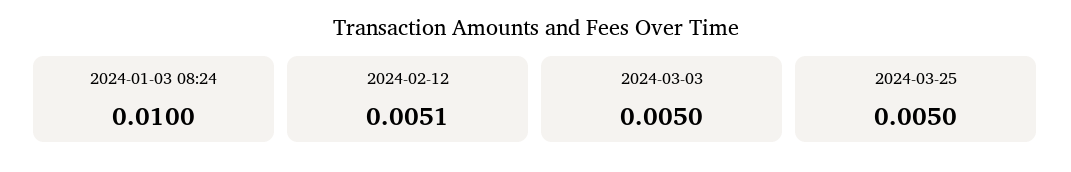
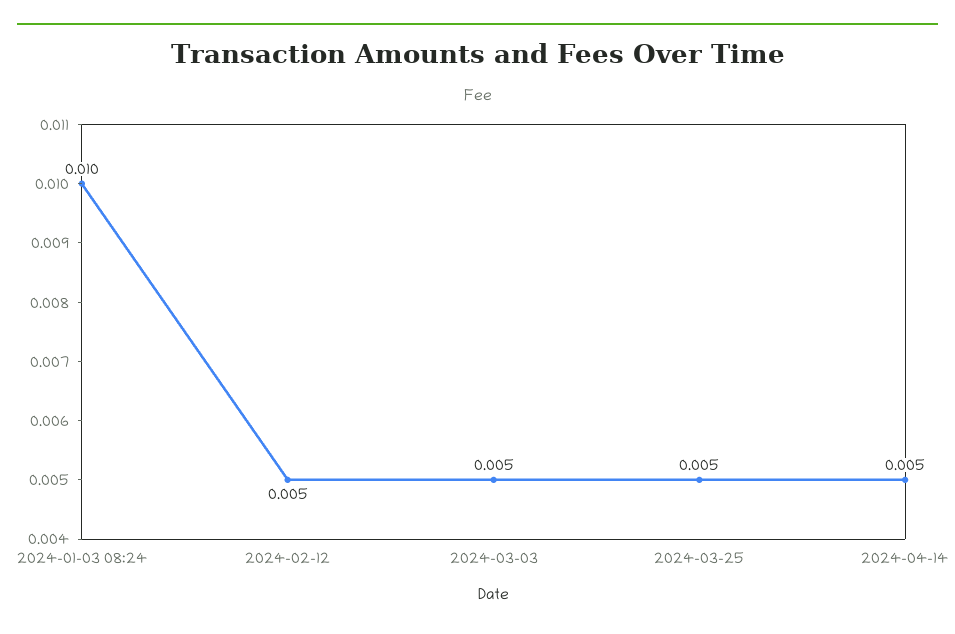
2024-02-12: 0.0051 -> 0.005
2024-04-14: none -> 0.005

